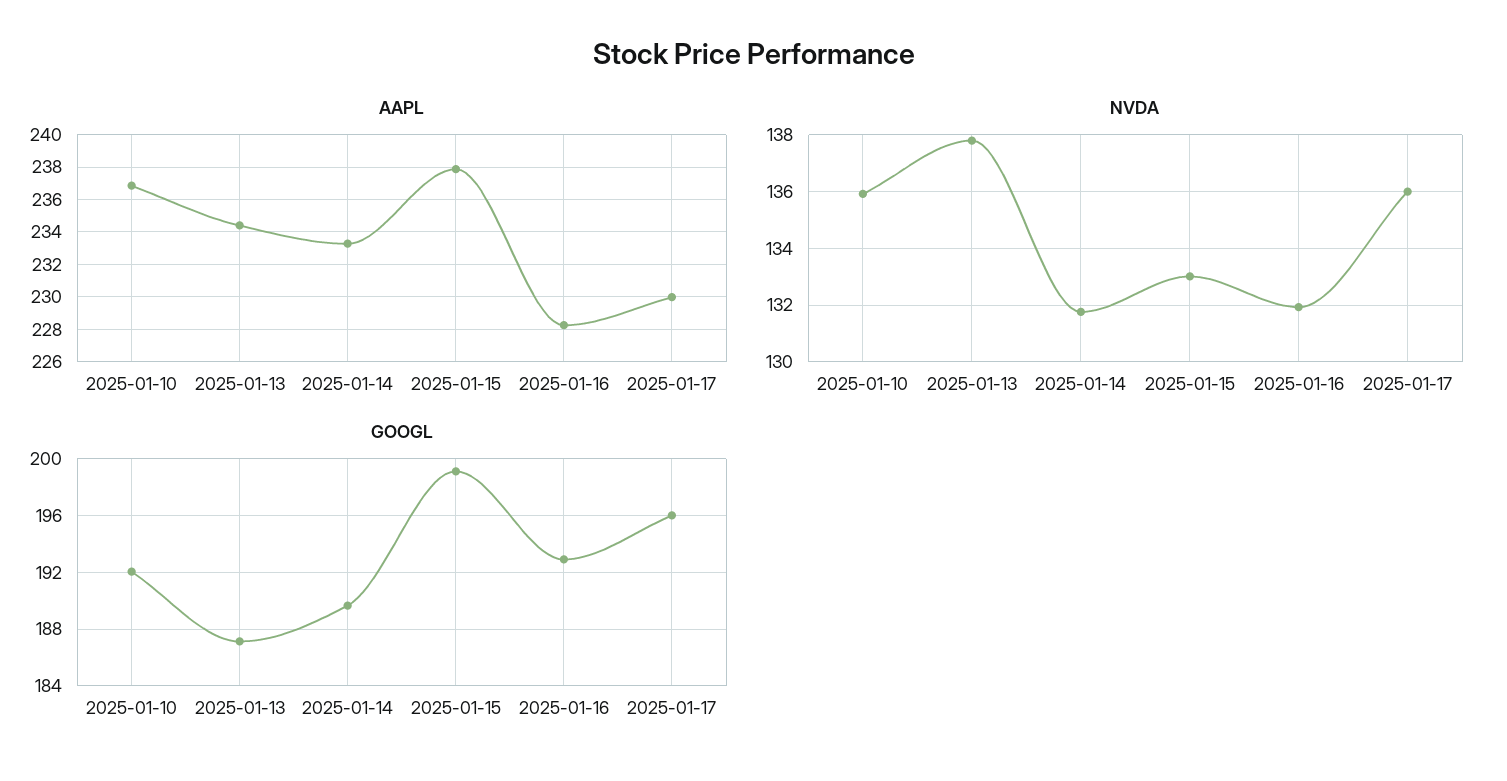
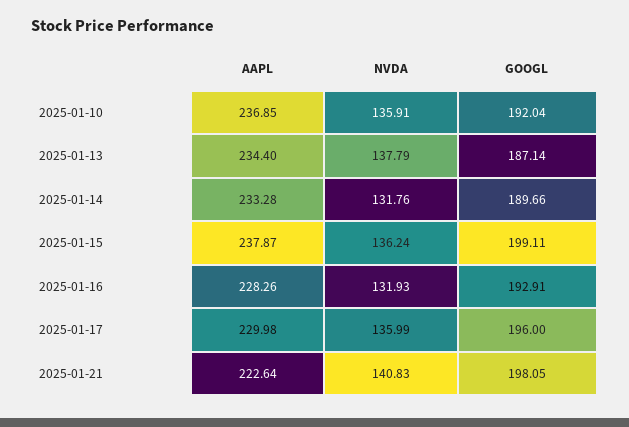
NVDA, 2025-01-15: 133 -> 136.24
AAPL, 2025-01-21: none -> 222.64
NVDA, 2025-01-21: none -> 140.83
GOOGL, 2025-01-21: none -> 198.05

